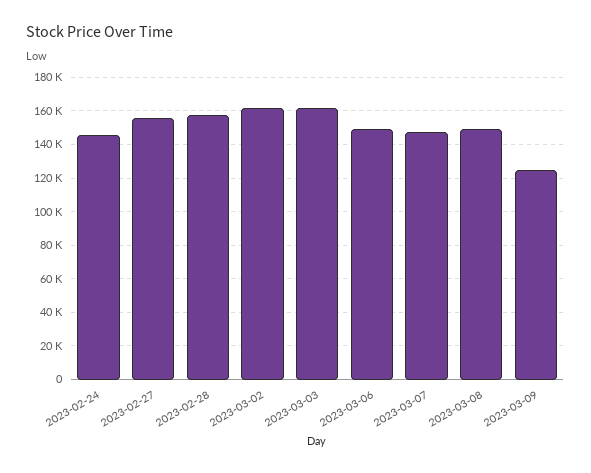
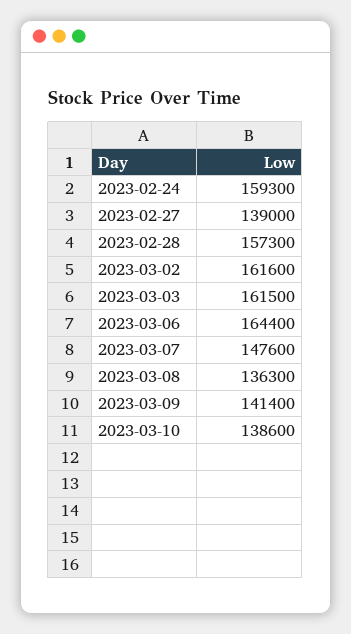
2023-02-24: 145000 -> 159300
2023-02-27: 155000 -> 139000
2023-03-06: 150000 -> 164400
2023-03-08: 150000 -> 136300
2023-03-09: 125000 -> 141400
2023-03-10: none -> 138600

